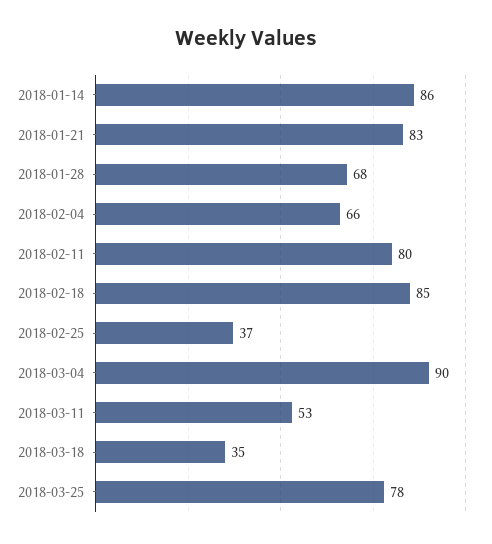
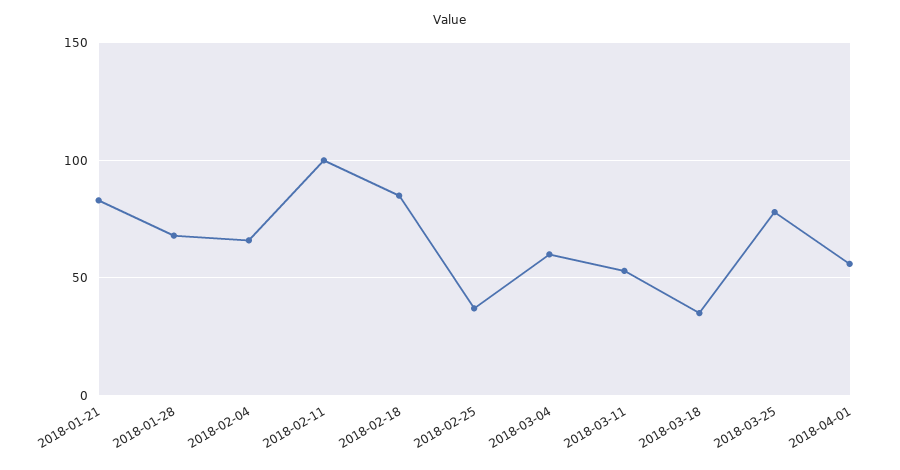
2018-01-14: 86 -> none
2018-02-11: 80 -> 100
2018-03-04: 90 -> 60
2018-04-01: none -> 55

